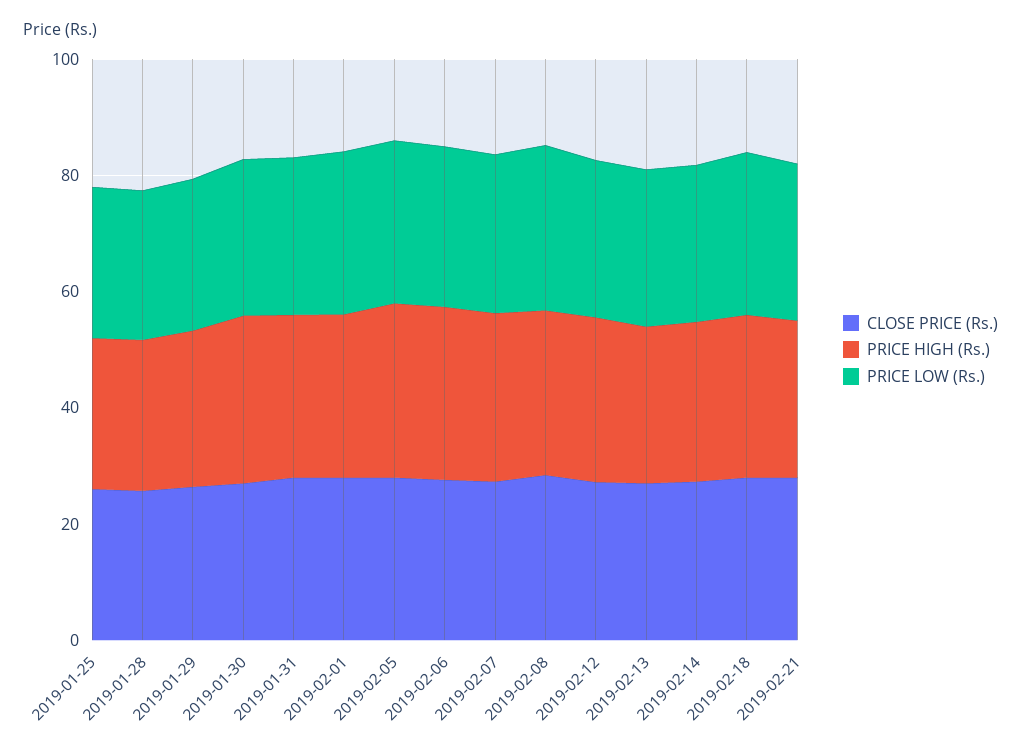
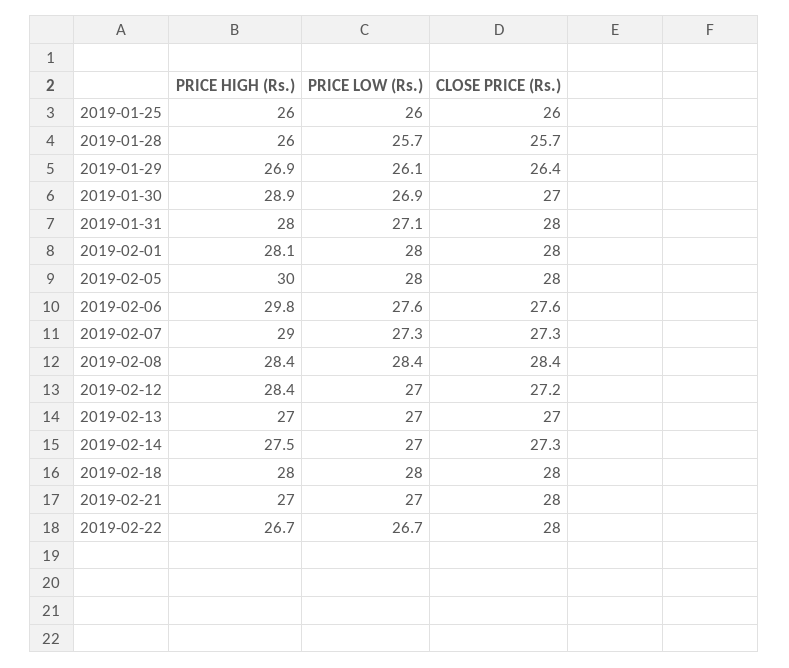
PRICE HIGH (Rs.), 2019-02-22: none -> 26.7
PRICE LOW (Rs.), 2019-02-22: none -> 26.7
CLOSE PRICE (Rs.), 2019-02-22: none -> 28

